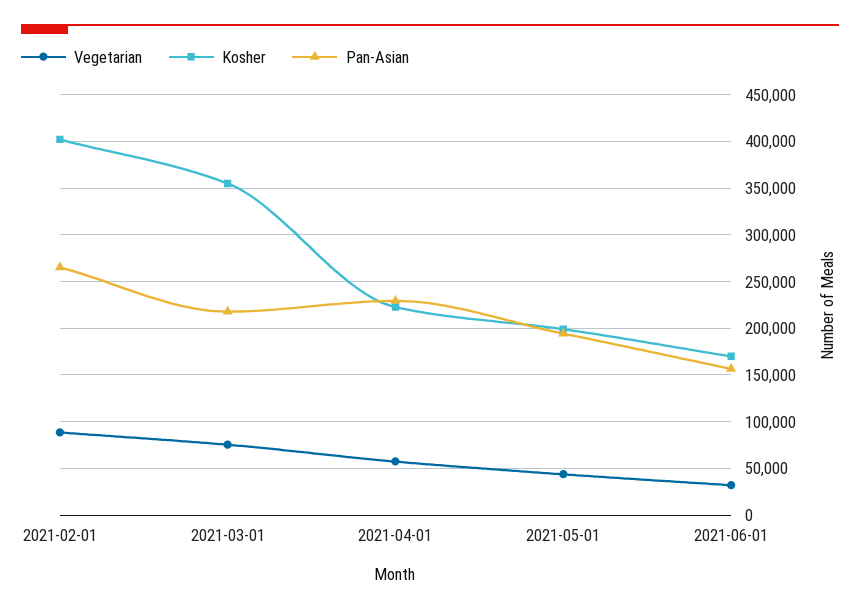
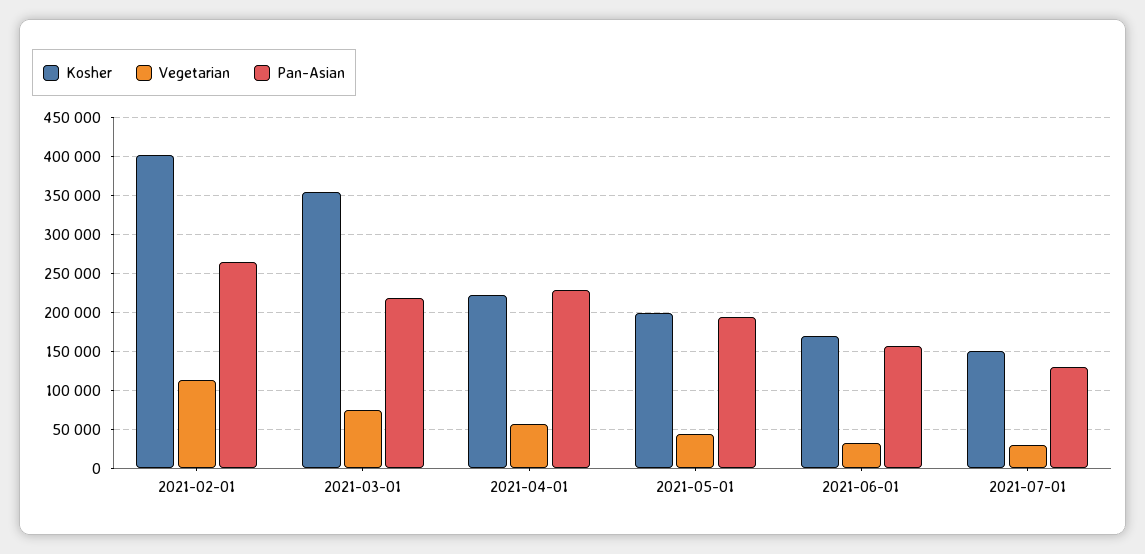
Vegetarian, 2021-02-01: 90000 -> 110000
Kosher, 2021-07-01: none -> 150000
Vegetarian, 2021-07-01: none -> 30000
Pan-Asian, 2021-07-01: none -> 130000

